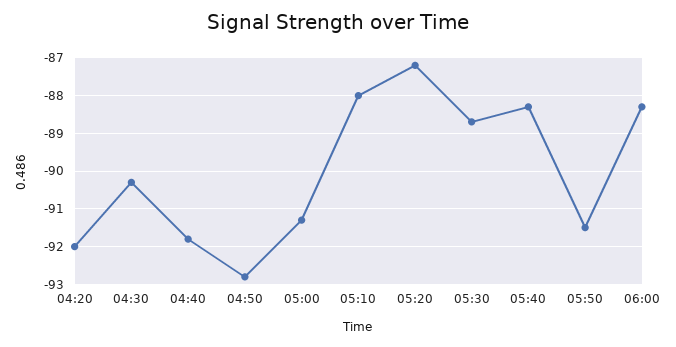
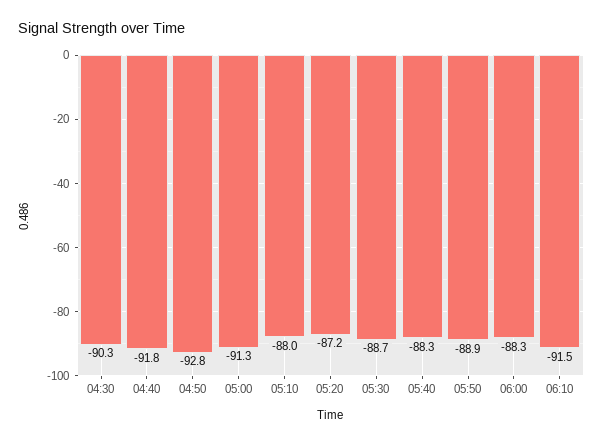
04:20: -92 -> none
05:50: -91.5 -> -88.9
06:10: none -> -91.5

